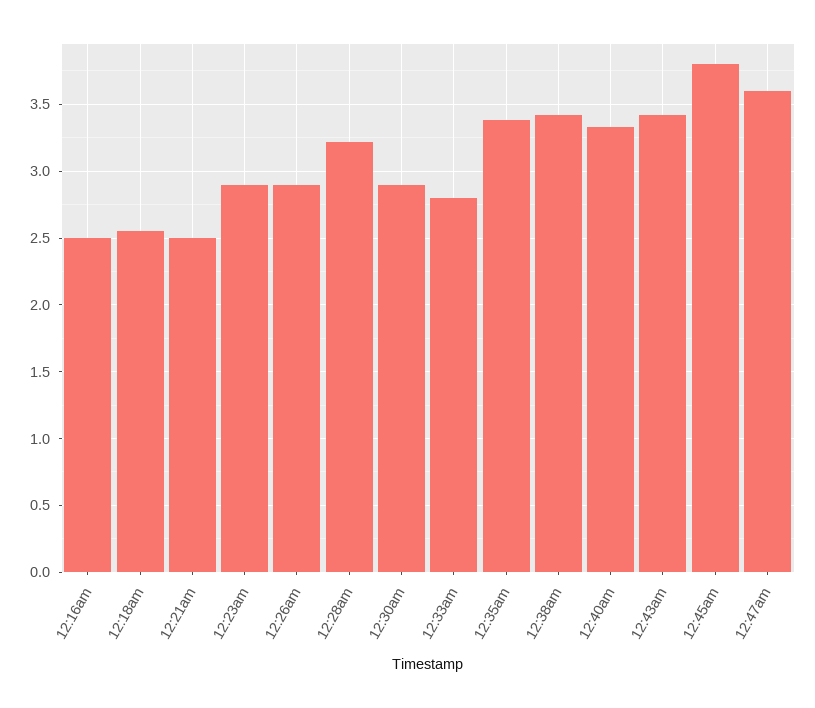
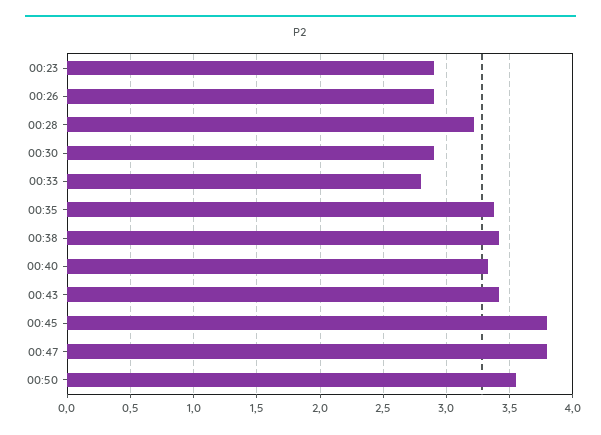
12:16am: 2.5 -> none
12:18am: 2.55 -> none
12:21am: 2.5 -> none
12:47am: 3.6 -> 3.8
00:50: none -> 3.55

